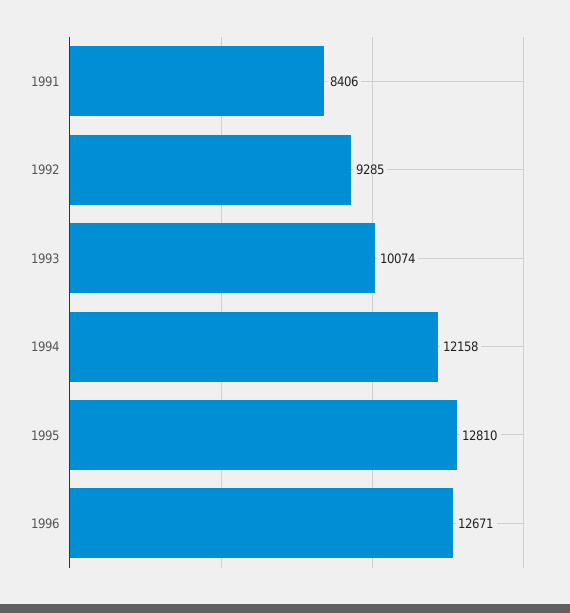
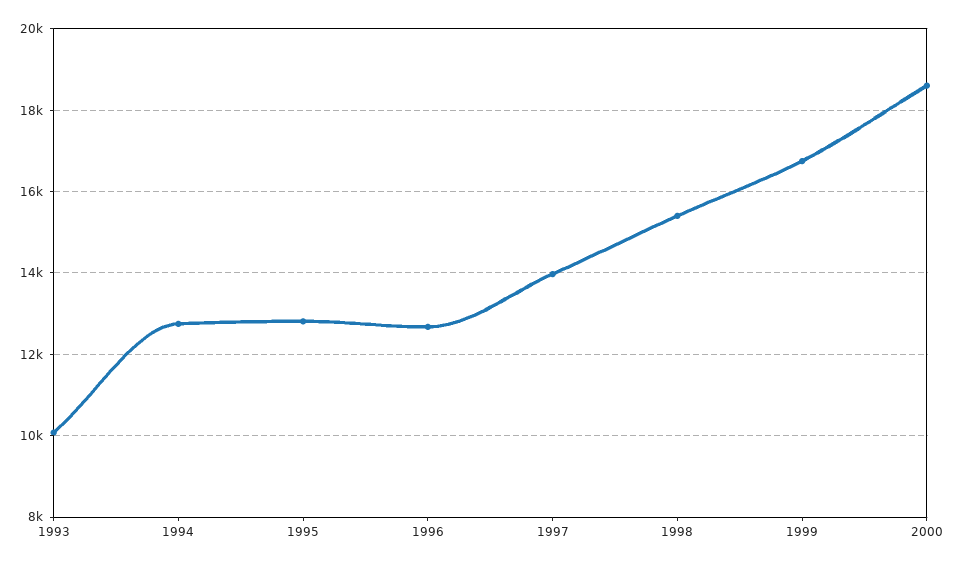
1991: 8406 -> none
1992: 9285 -> none
1994: 12158 -> 12800
1997: none -> 14000
1998: none -> 15400
1999: none -> 16800
2000: none -> 18600

